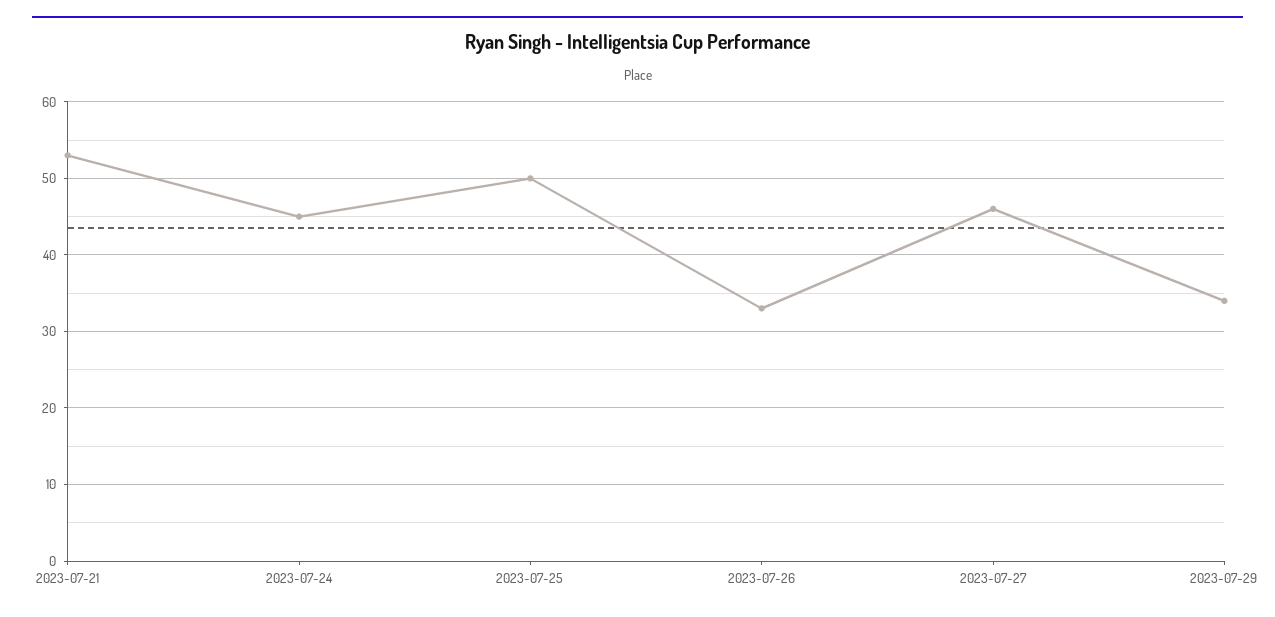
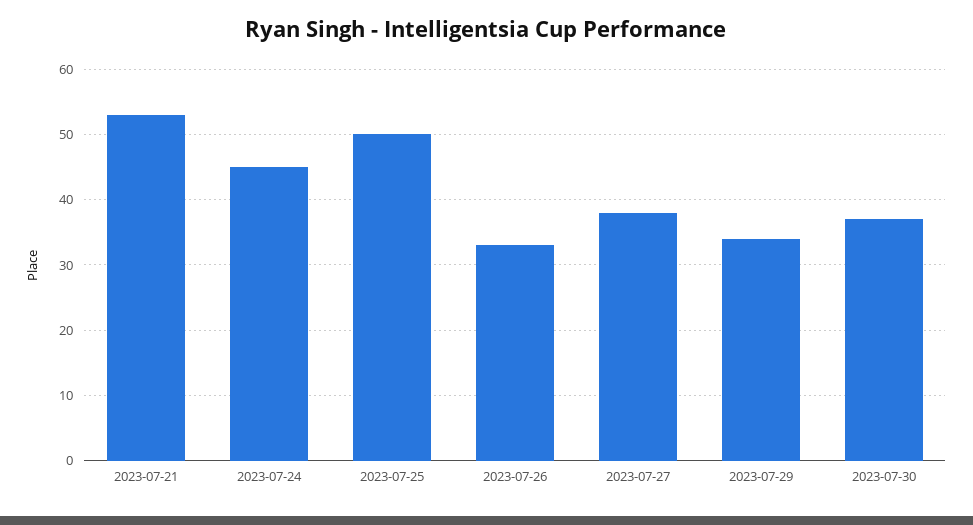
2023-07-27: 46 -> 38
2023-07-30: none -> 37

